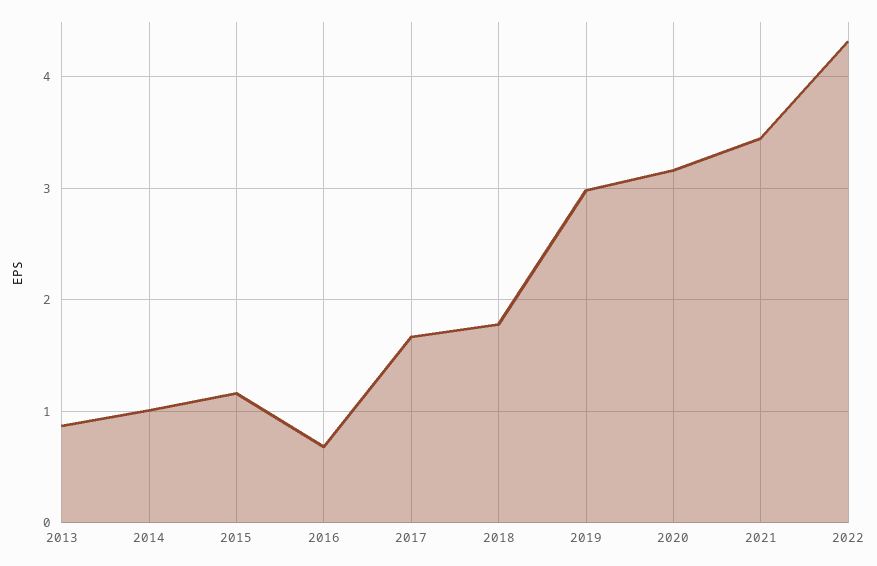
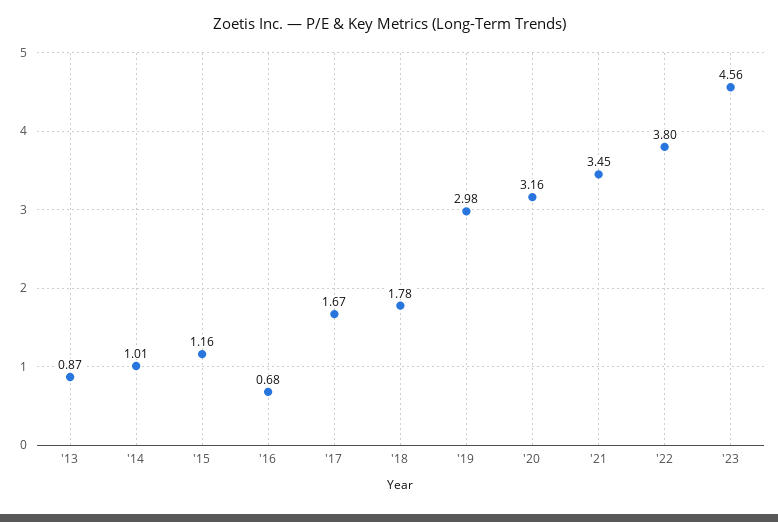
2022: 4.3 -> 3.8
'23: none -> 4.56

